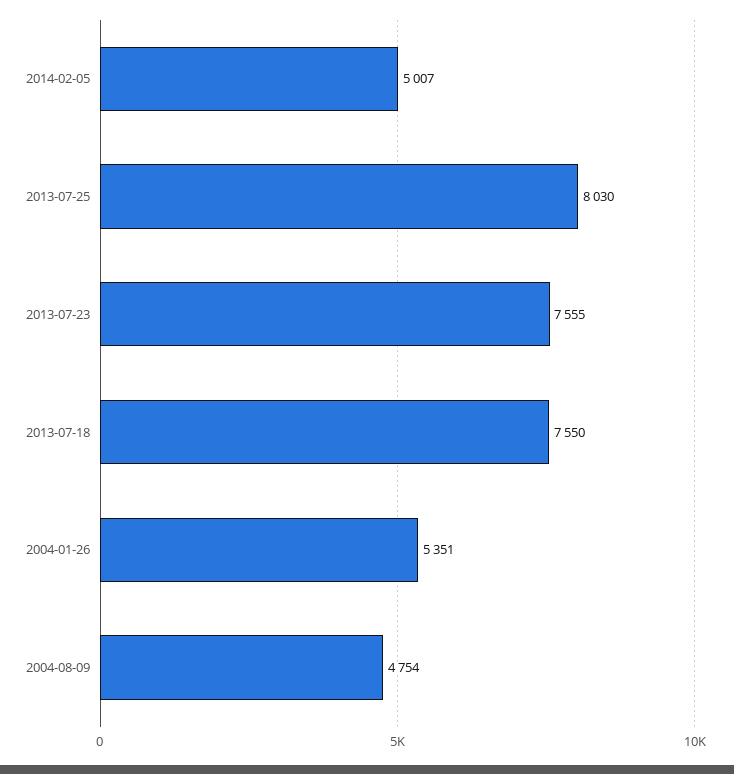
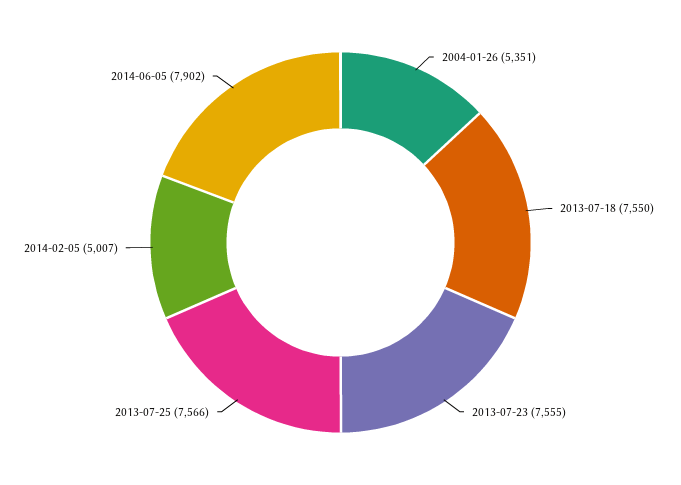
2013-07-25: 8030 -> 7566
2004-08-09: 4754 -> none
2014-06-05: none -> 7902

